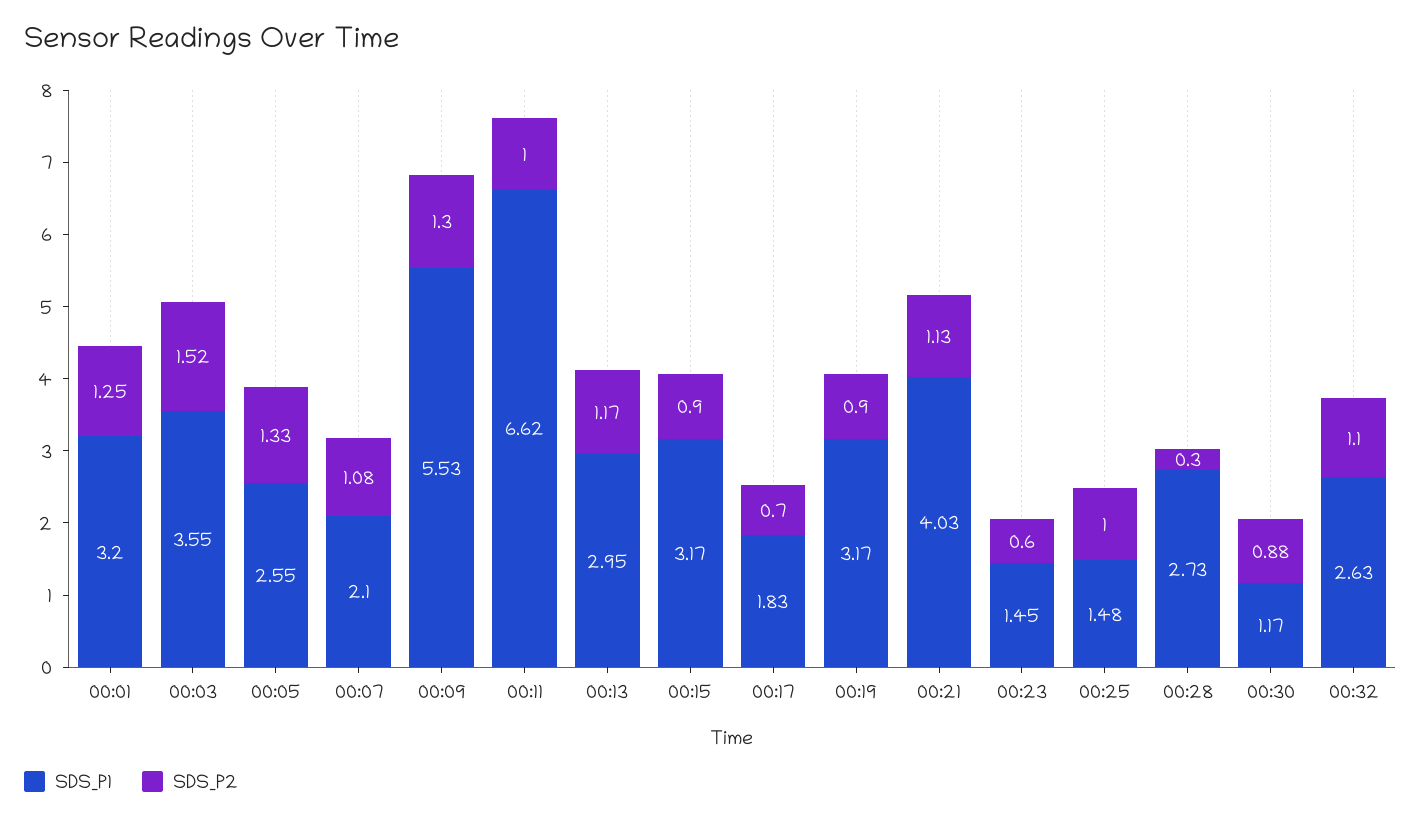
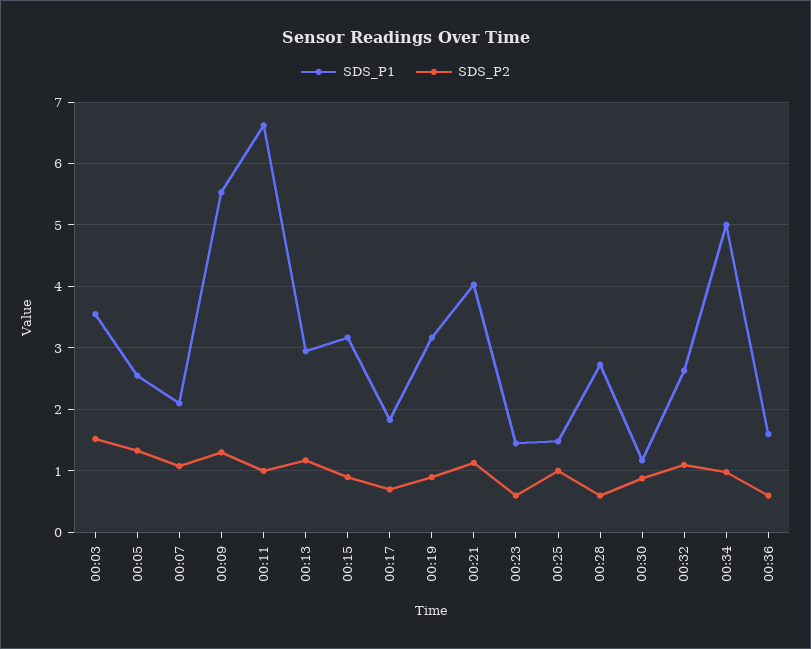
SDS_P1, 00:01: 3.2 -> none
SDS_P2, 00:01: 1.25 -> none
SDS_P2, 00:28: 0.3 -> 0.6
SDS_P1, 00:34: none -> 5
SDS_P2, 00:34: none -> 1
SDS_P1, 00:36: none -> 1.6
SDS_P2, 00:36: none -> 0.6

